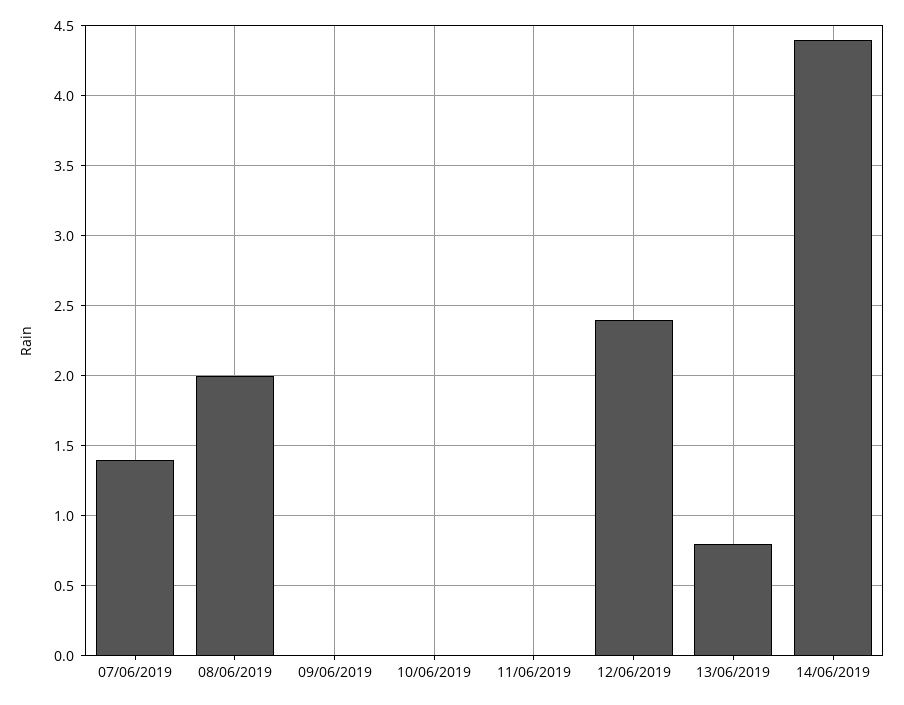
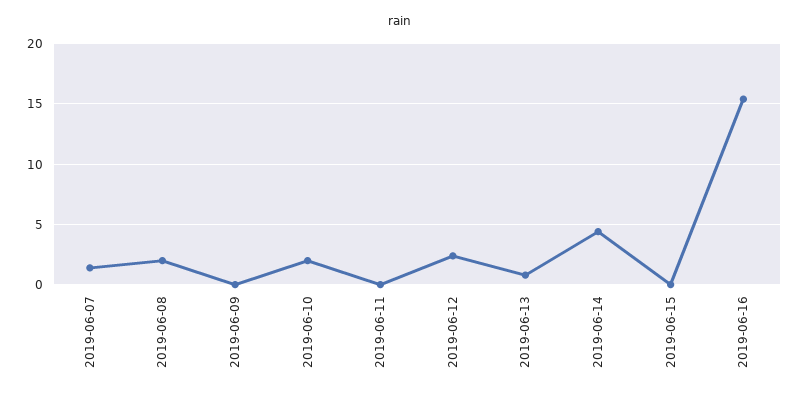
10/06/2019: 0 -> 2
2019-06-15: none -> 0
2019-06-16: none -> 15.5

